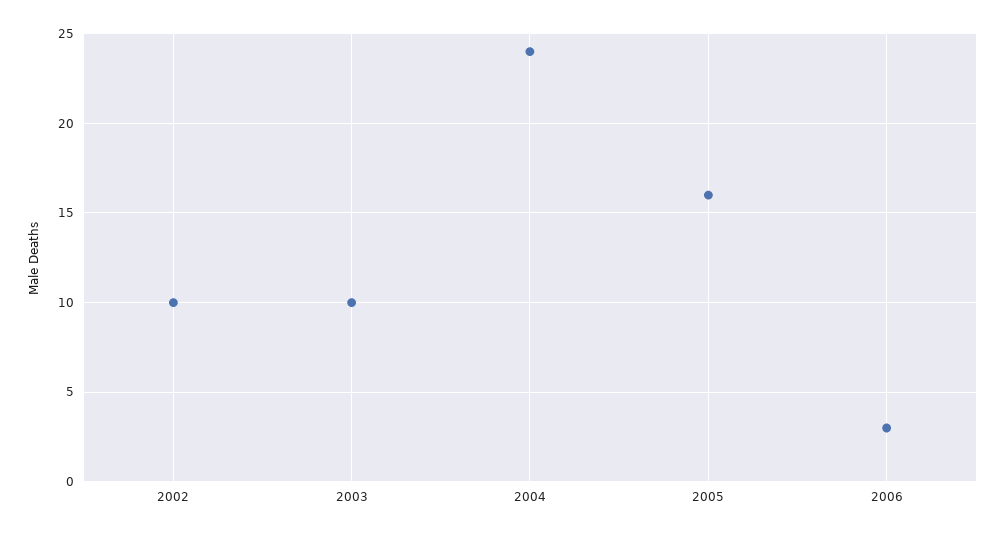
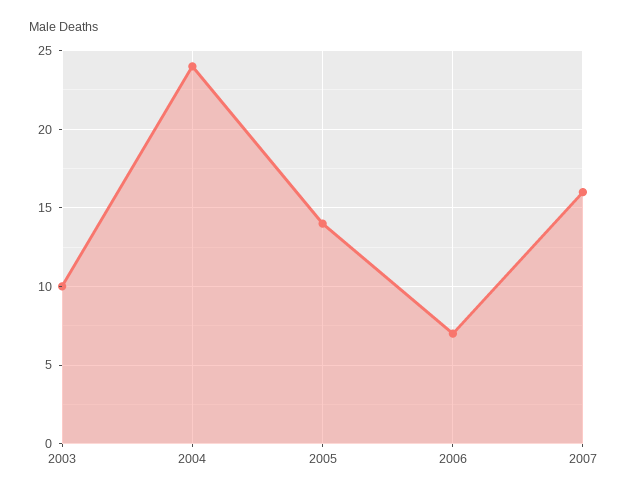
2002: 10 -> none
2005: 16 -> 14
2006: 3 -> 7
2007: none -> 16

